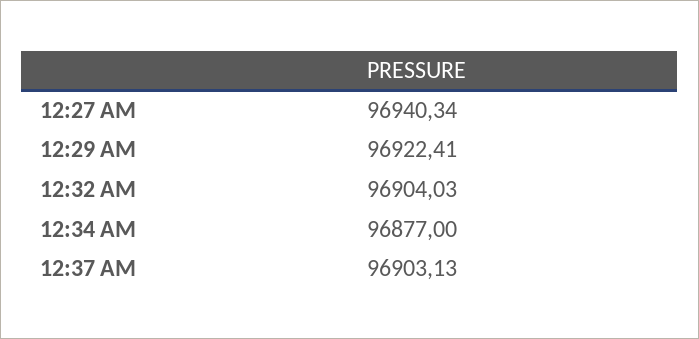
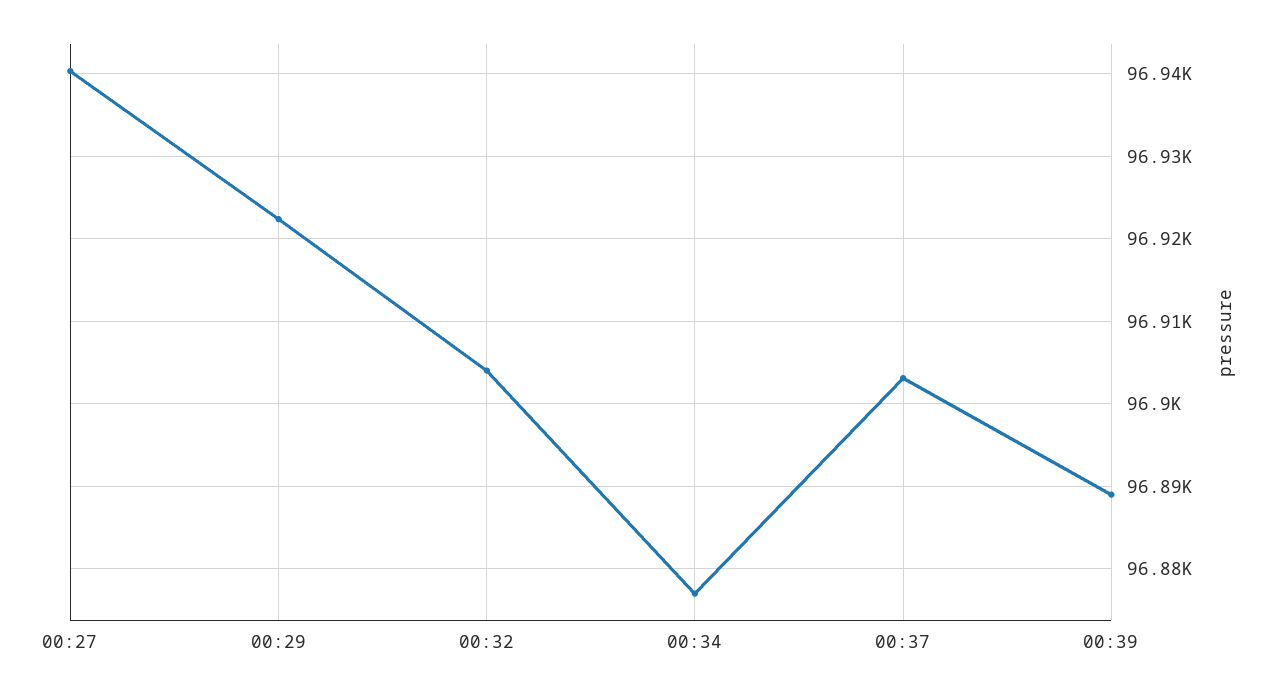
00:39: none -> 96889

